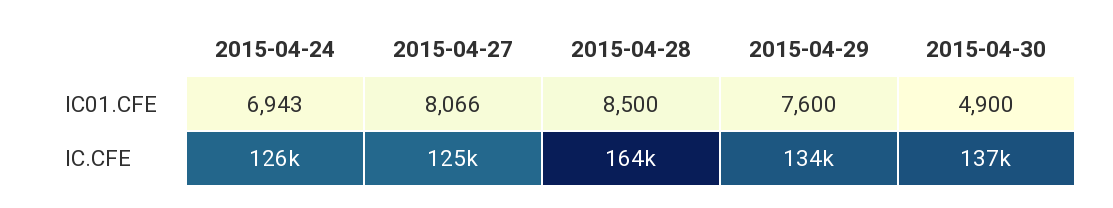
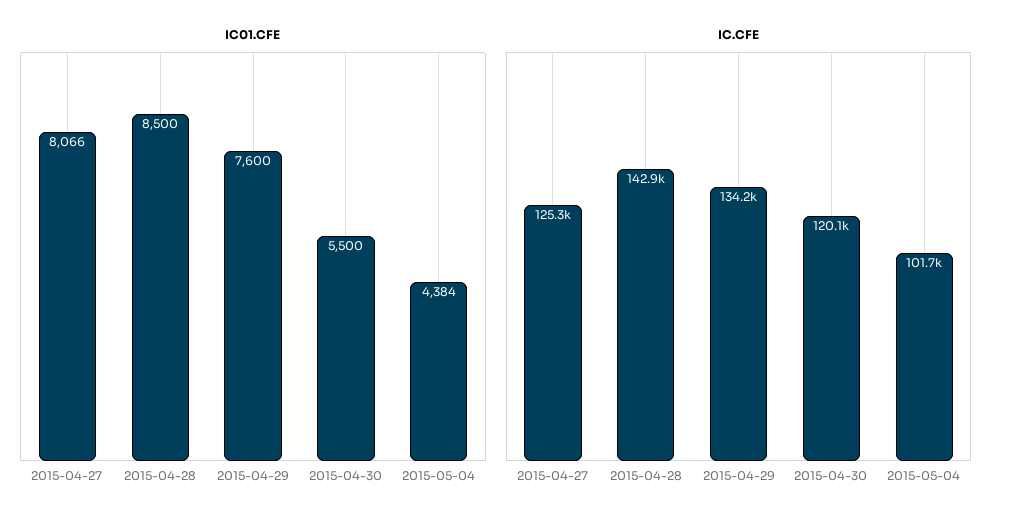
IC01.CFE, 2015-04-24: 6943 -> none
IC01.CFE, 2015-04-30: 4900 -> 5500
IC.CFE, 2015-04-24: 126000 -> none
IC.CFE, 2015-04-28: 164000 -> 142900
IC.CFE, 2015-04-30: 137000 -> 120100
IC01.CFE, 2015-05-04: none -> 4384
IC.CFE, 2015-05-04: none -> 101700

